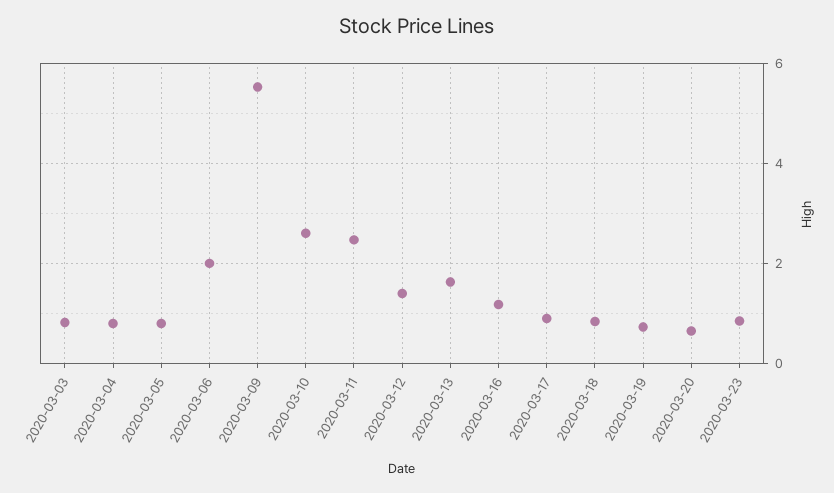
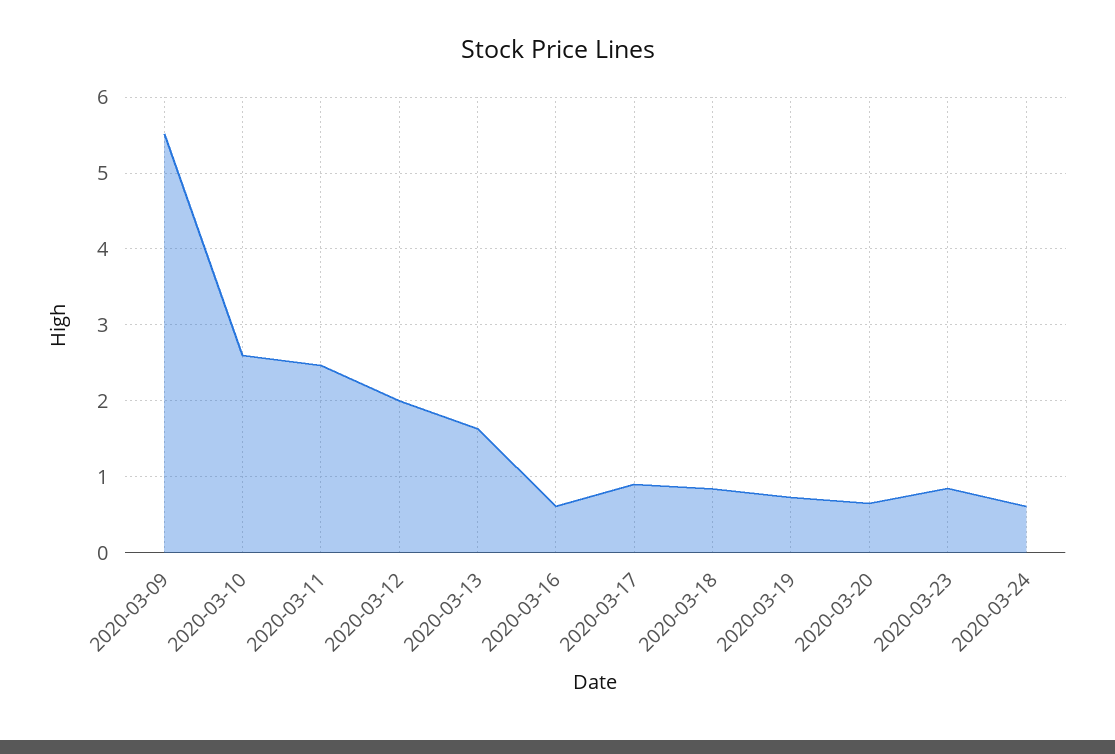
2020-03-03: 0.8 -> none
2020-03-04: 0.8 -> none
2020-03-05: 0.8 -> none
2020-03-06: 2 -> none
2020-03-12: 1.4 -> 2
2020-03-16: 1.2 -> 0.6
2020-03-24: none -> 0.6

